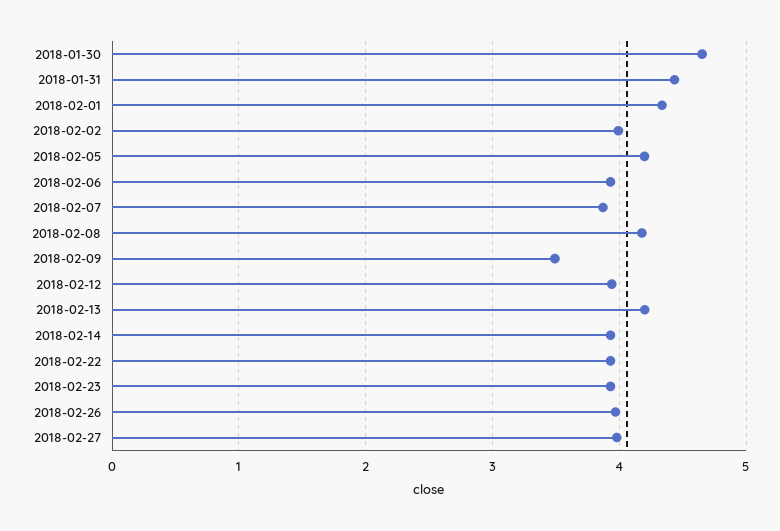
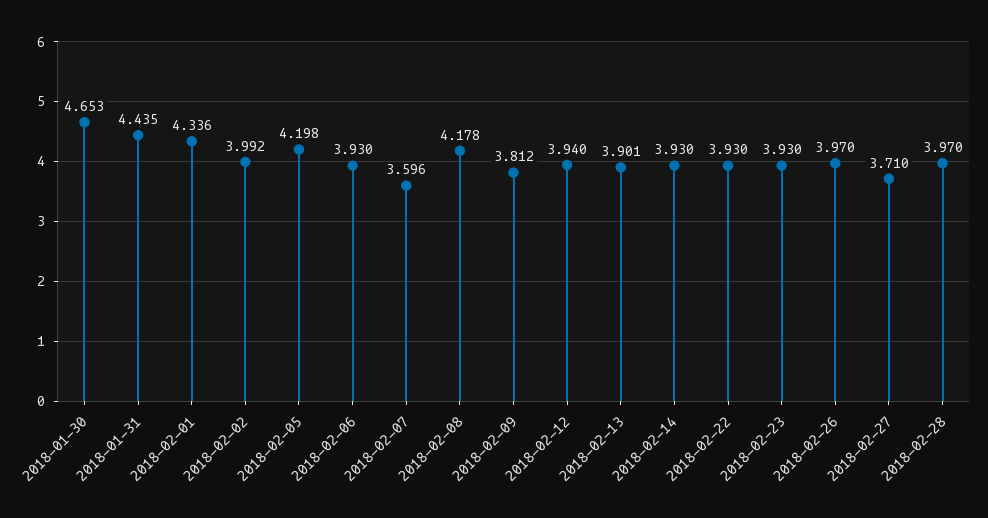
2018-02-07: 3.9 -> 3.596
2018-02-09: 3.5 -> 3.812
2018-02-13: 4.2 -> 3.901
2018-02-27: 4 -> 3.71
2018-02-28: none -> 3.97

